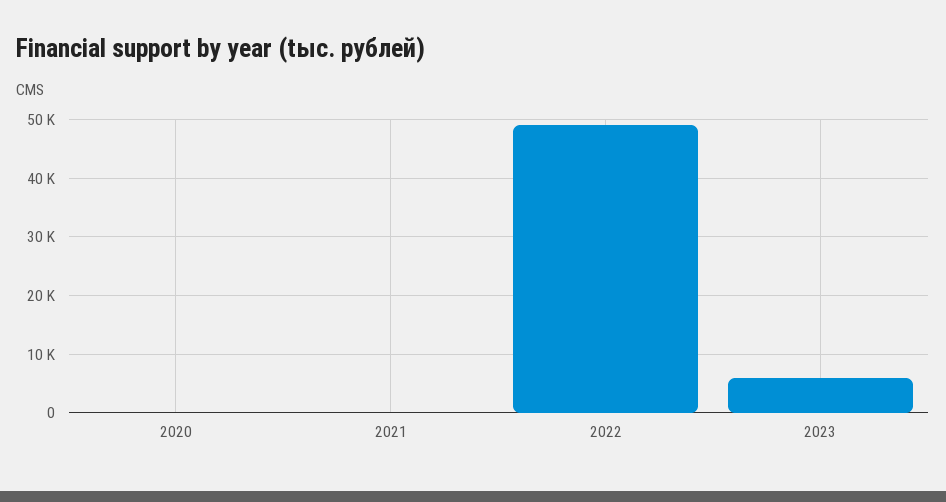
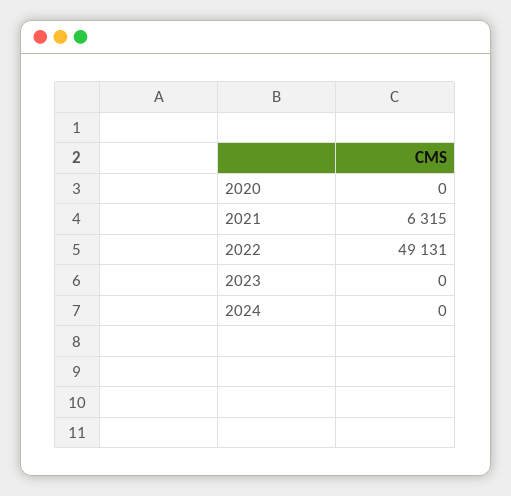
2021: 0 -> 6315
2023: 6000 -> 0
2024: none -> 0

